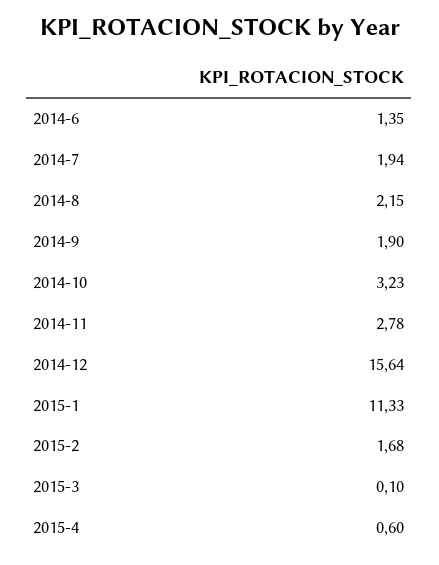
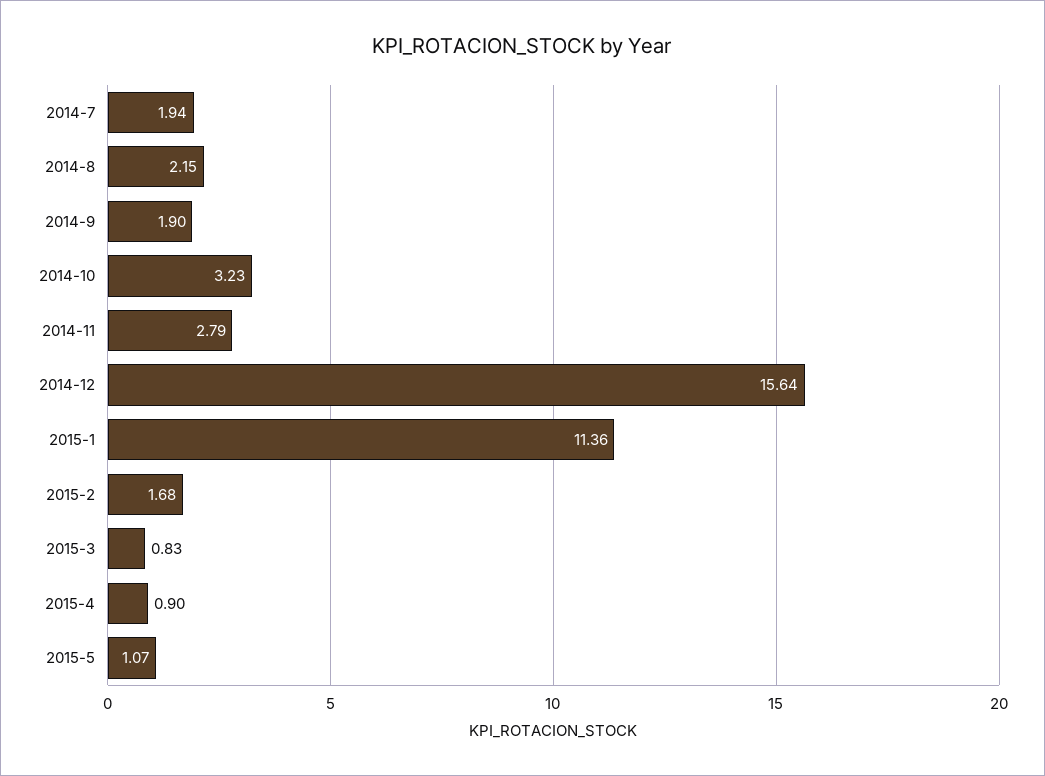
2014-6: 1.35 -> none
2014-11: 2.78 -> 2.79
2015-1: 11.33 -> 11.36
2015-3: 0.1 -> 0.83
2015-4: 0.6 -> 0.9
2015-5: none -> 1.07

